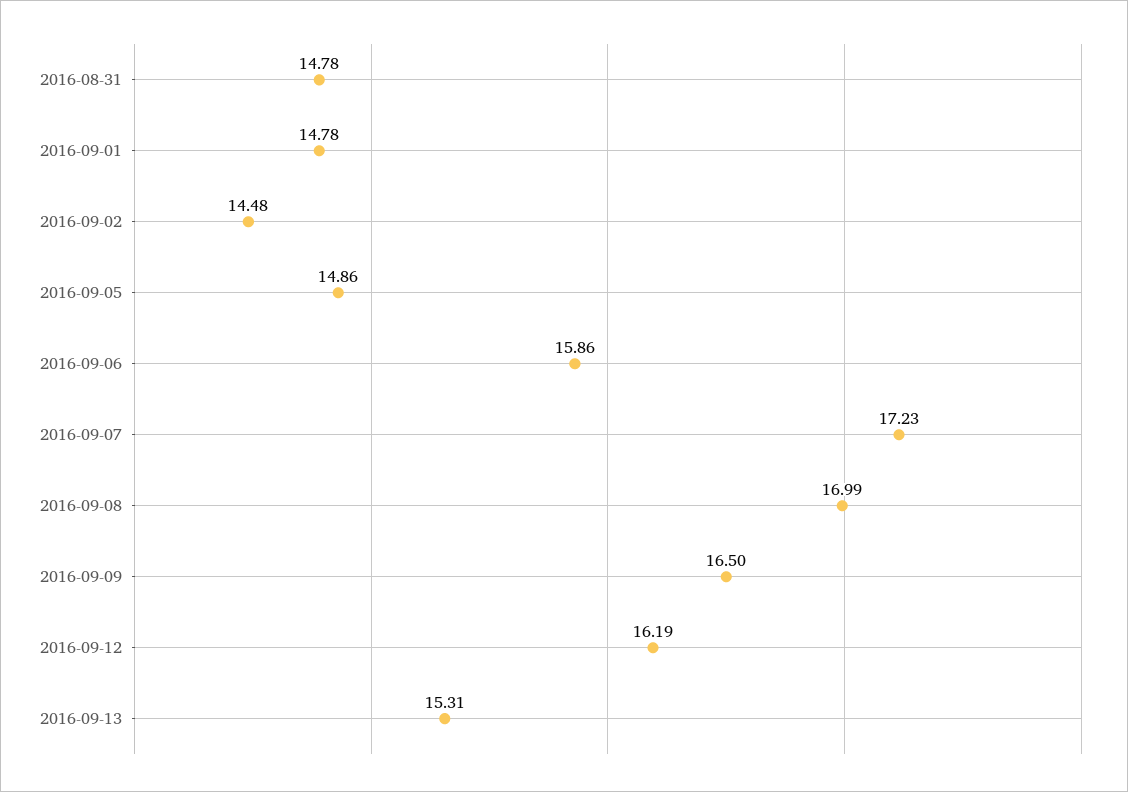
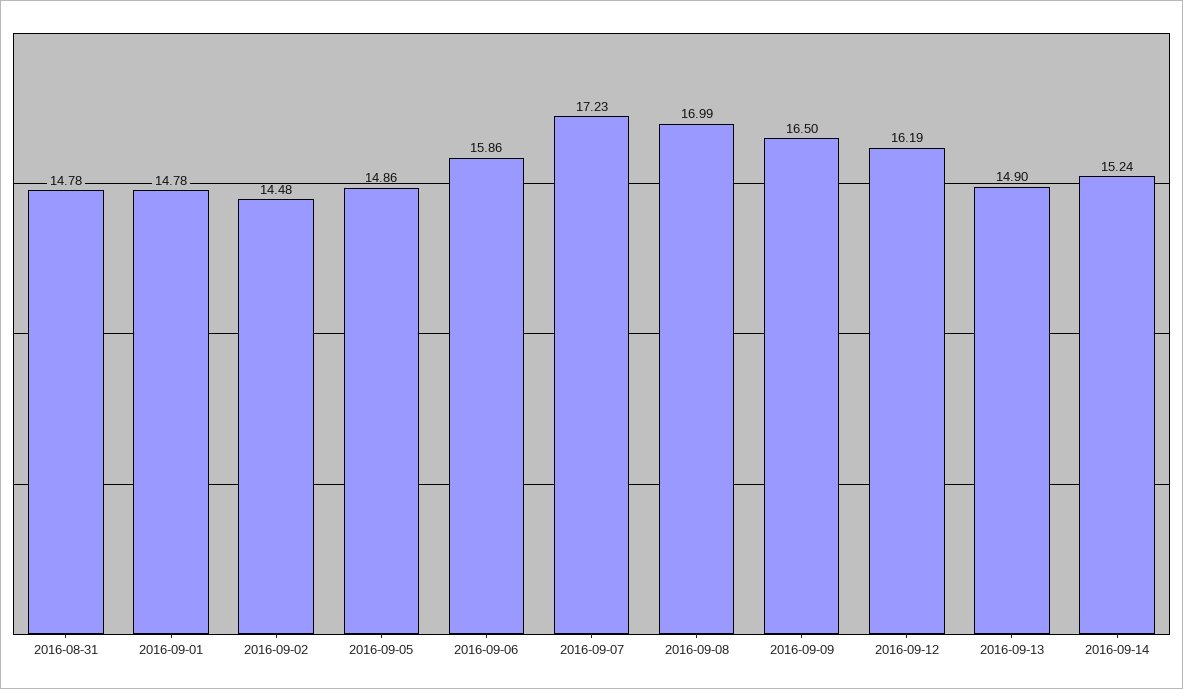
2016-09-13: 15.31 -> 14.9
2016-09-14: none -> 15.24

